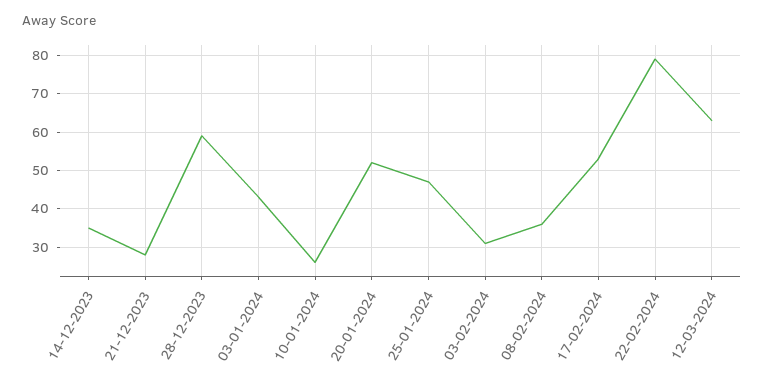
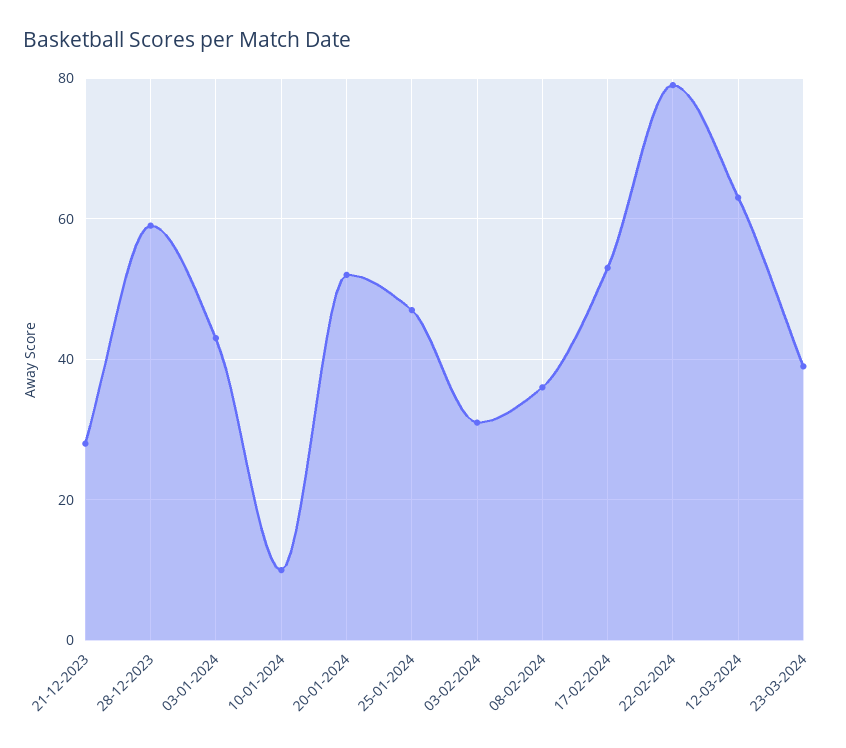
14-12-2023: 35 -> none
10-01-2024: 25 -> 10
23-03-2024: none -> 40

